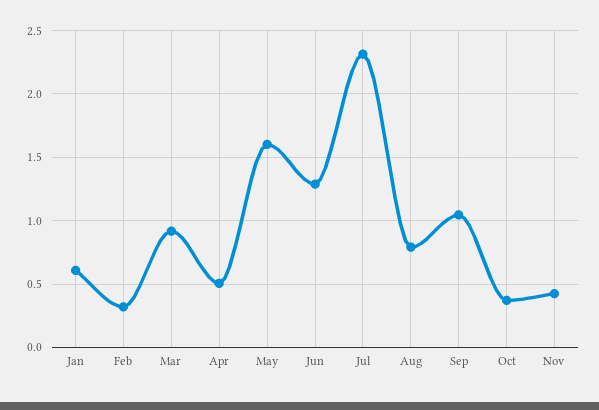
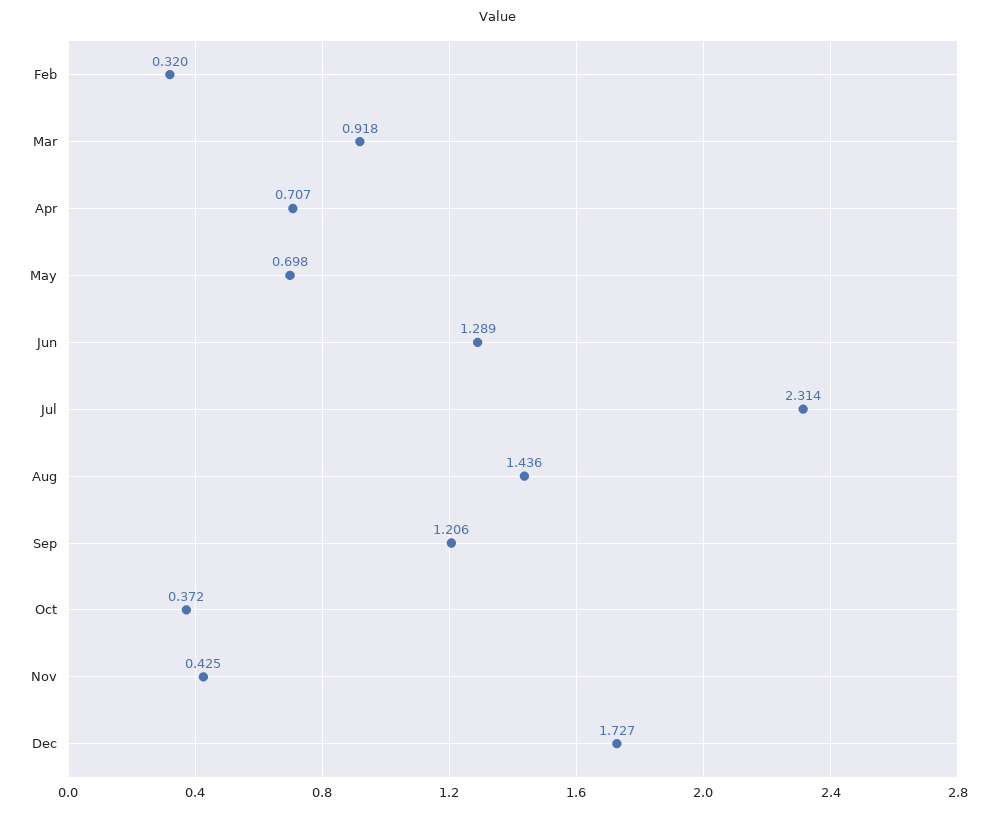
Jan: 0.6 -> none
Apr: 0.5 -> 0.707
May: 1.6 -> 0.698
Aug: 0.8 -> 1.436
Sep: 1.05 -> 1.206
Dec: none -> 1.727

